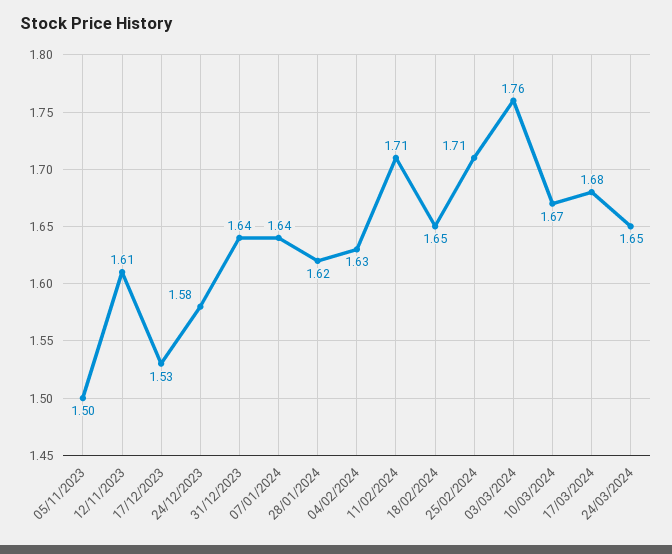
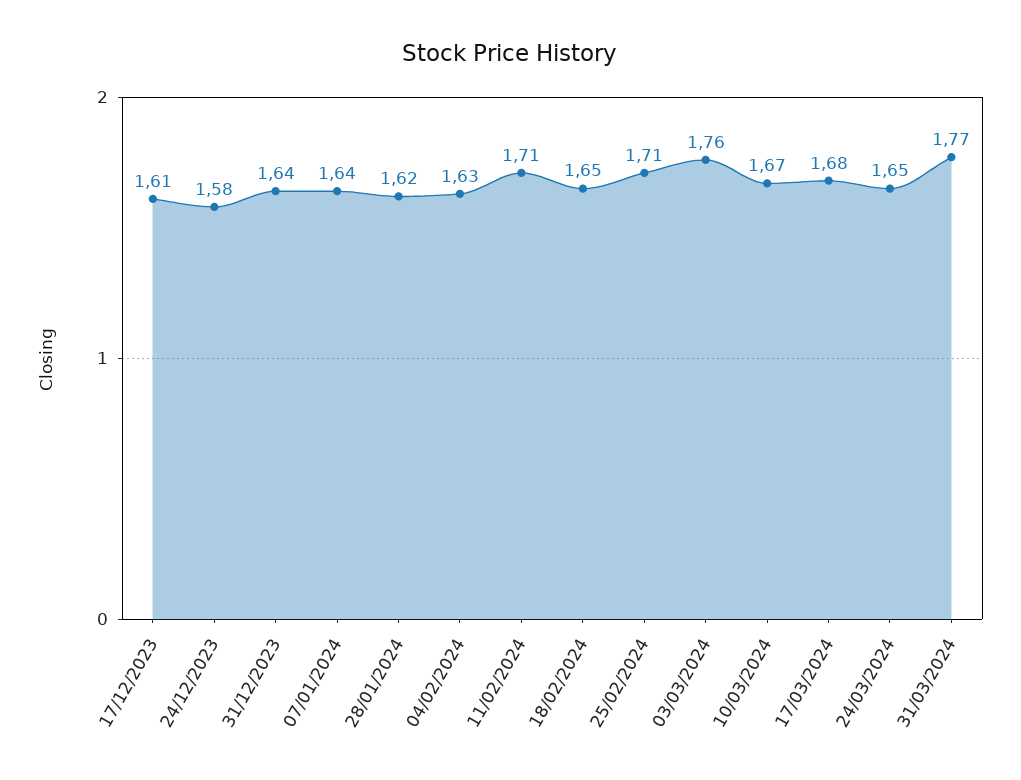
05/11/2023: 1.5 -> none
12/11/2023: 1.61 -> none
17/12/2023: 1.53 -> 1.61
31/03/2024: none -> 1.77

